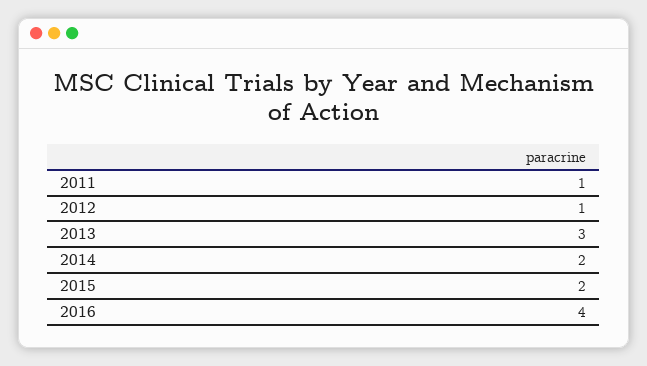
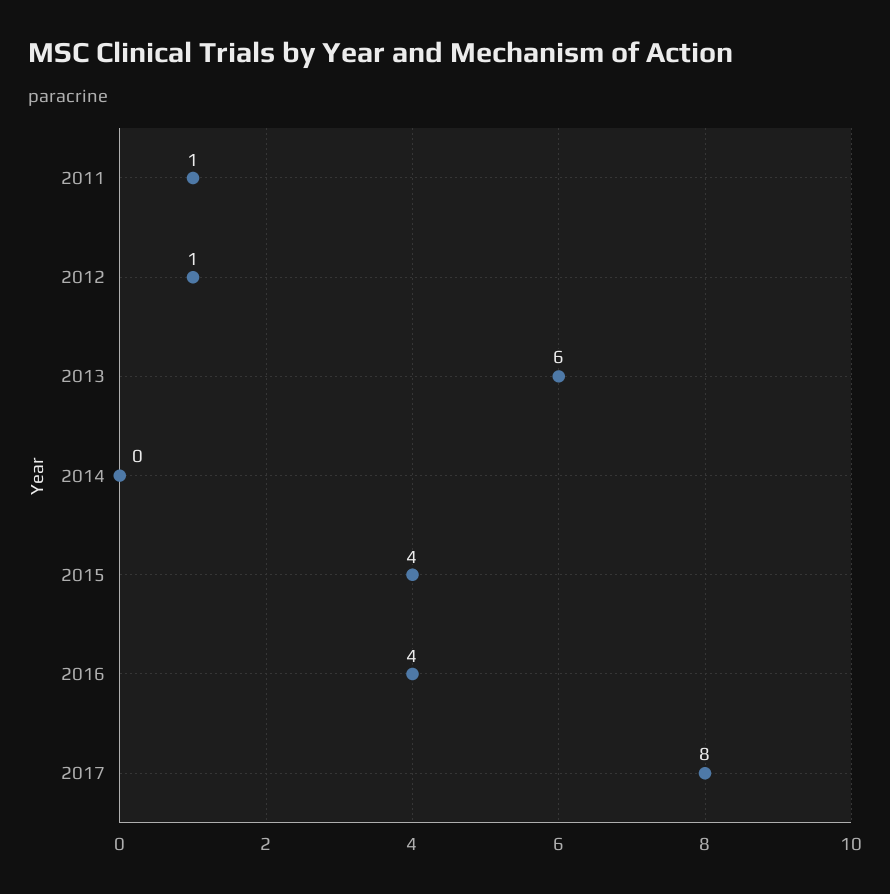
2013: 3 -> 6
2014: 2 -> 0
2015: 2 -> 4
2017: none -> 8

